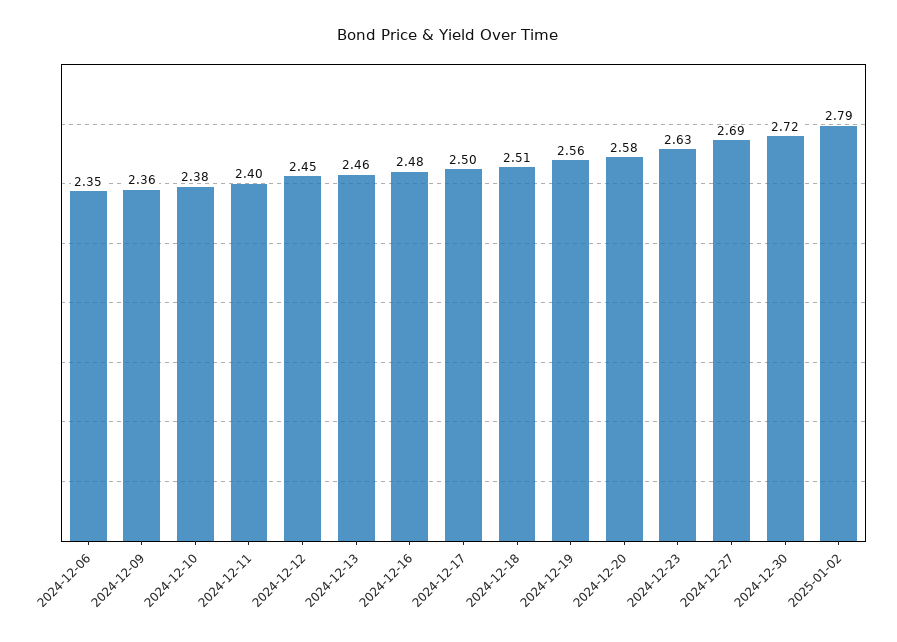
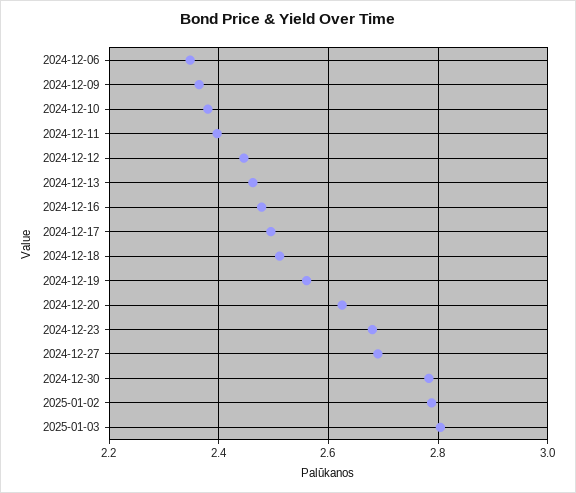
2024-12-20: 2.58 -> 2.62
2024-12-23: 2.63 -> 2.68
2024-12-30: 2.72 -> 2.78
2025-01-03: none -> 2.8

